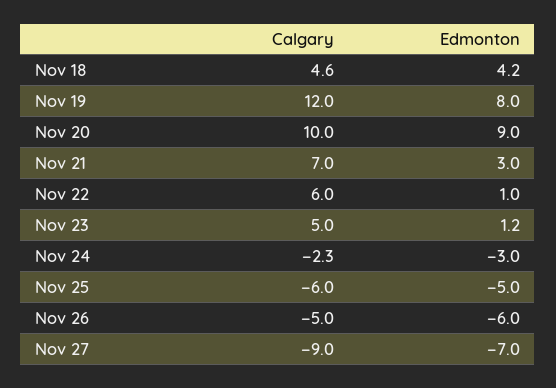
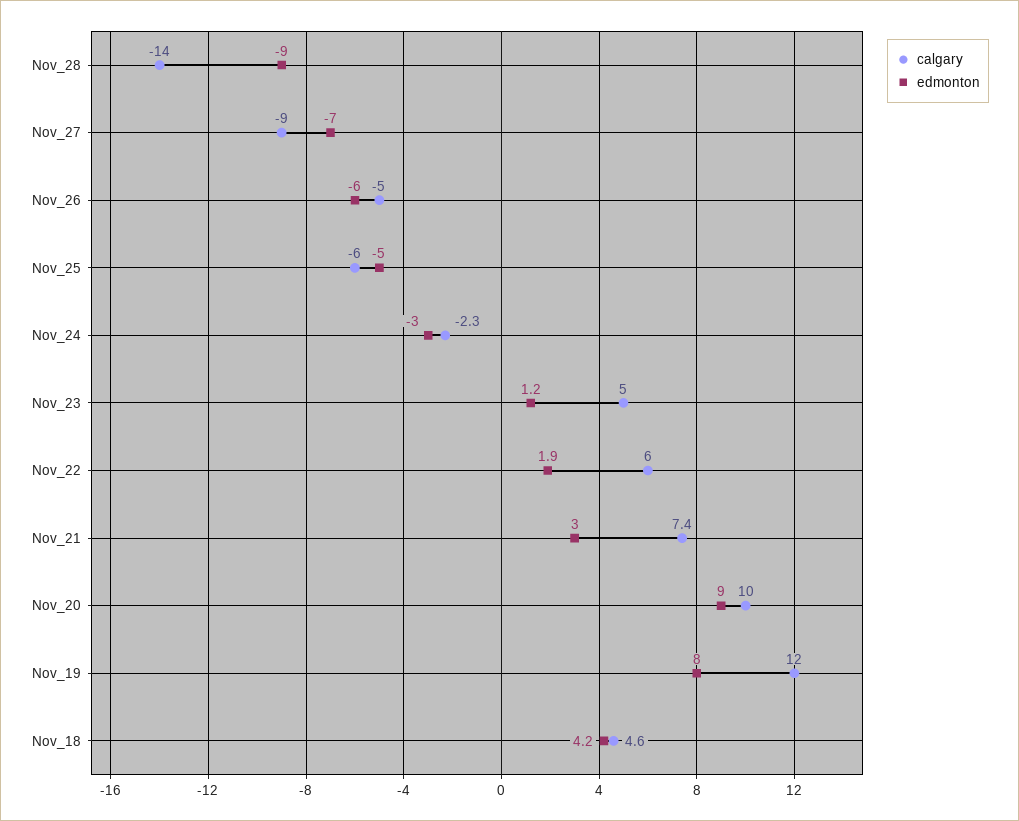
Calgary, Nov 21: 7 -> 7.4
Edmonton, Nov 22: 1 -> 1.9
Calgary, Nov_28: none -> -14
Edmonton, Nov_28: none -> -9

